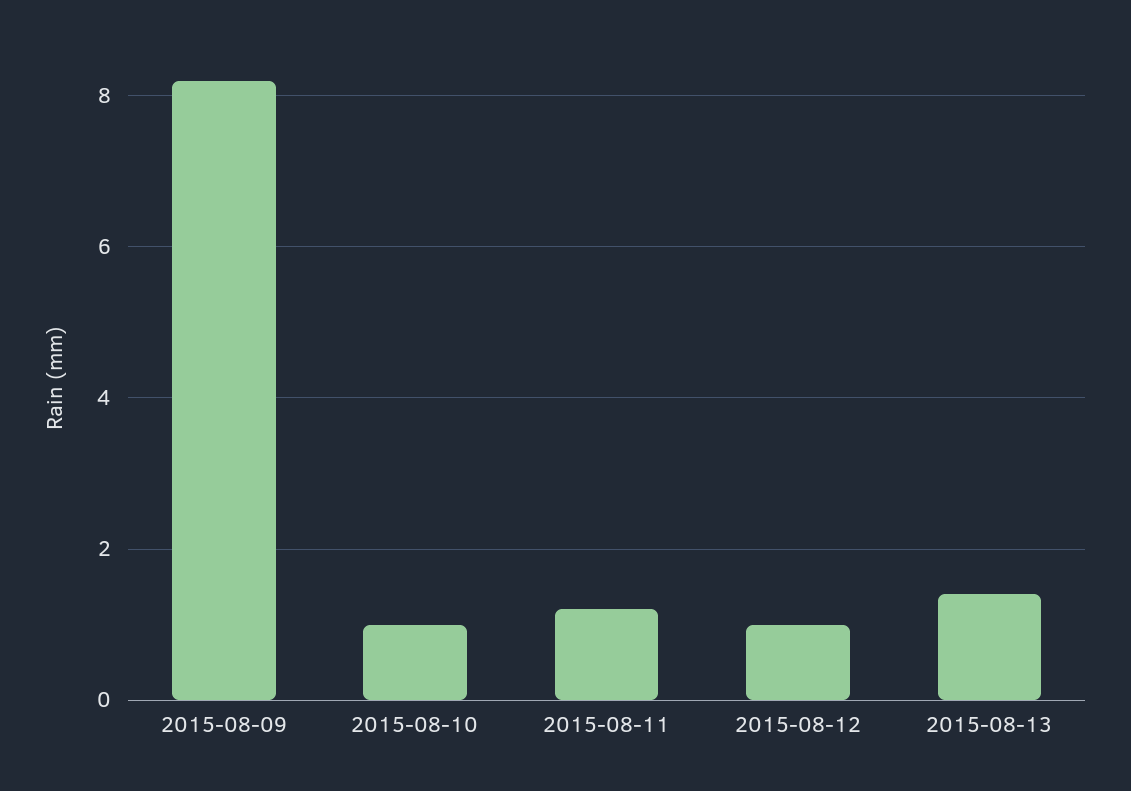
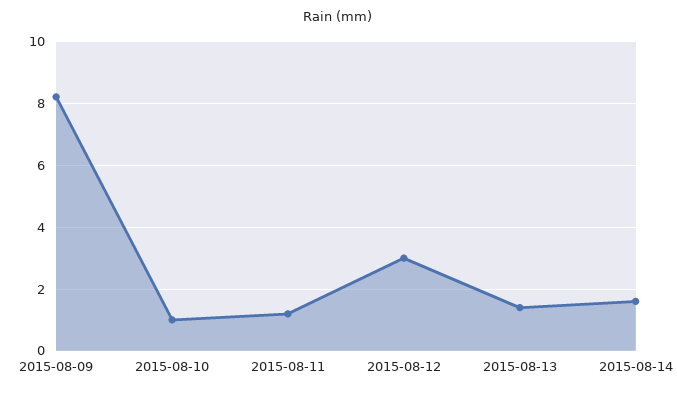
2015-08-12: 1 -> 3
2015-08-14: none -> 1.5

